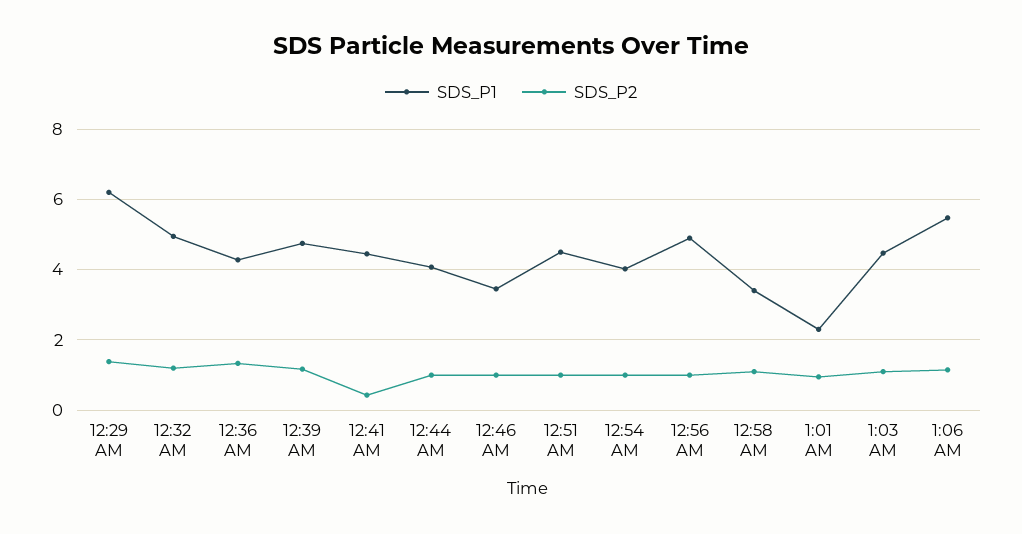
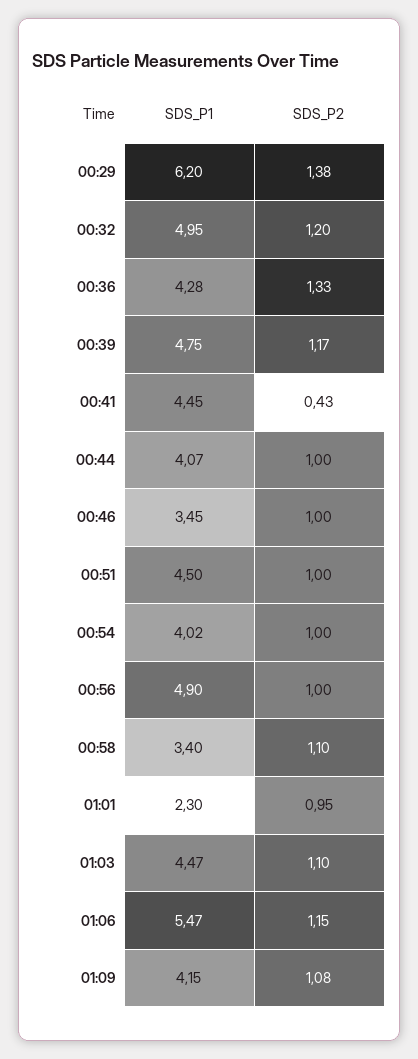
SDS_P1, 01:09: none -> 4.15
SDS_P2, 01:09: none -> 1.08

